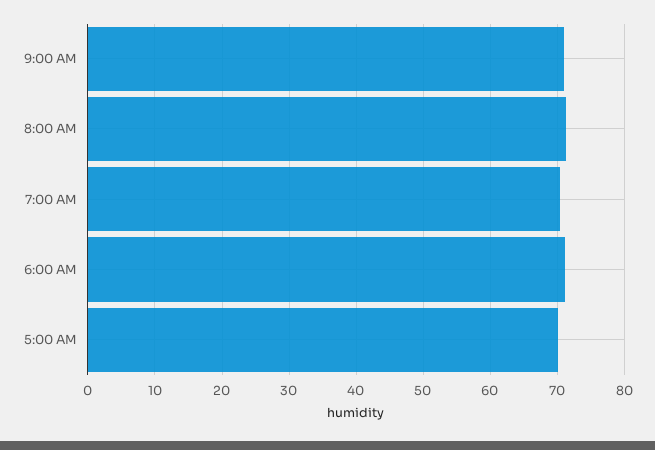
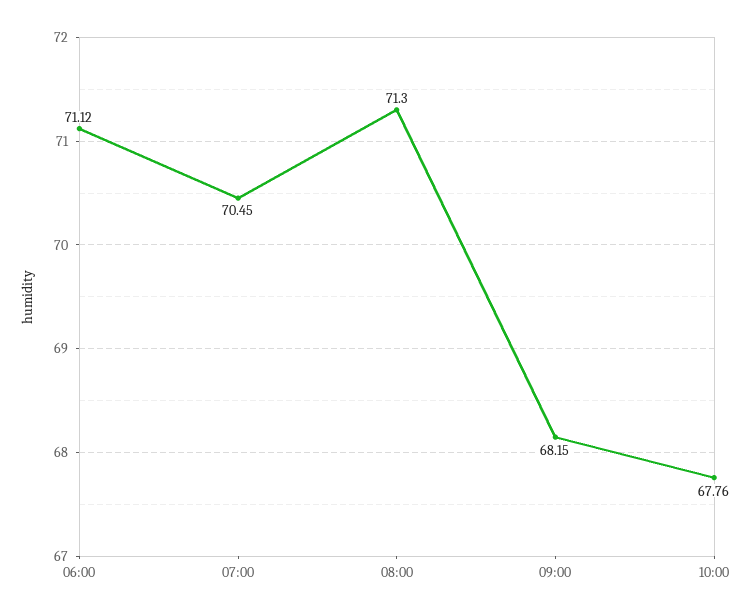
9:00 AM: 71 -> 68.15
5:00 AM: 70 -> none
10:00: none -> 67.76

